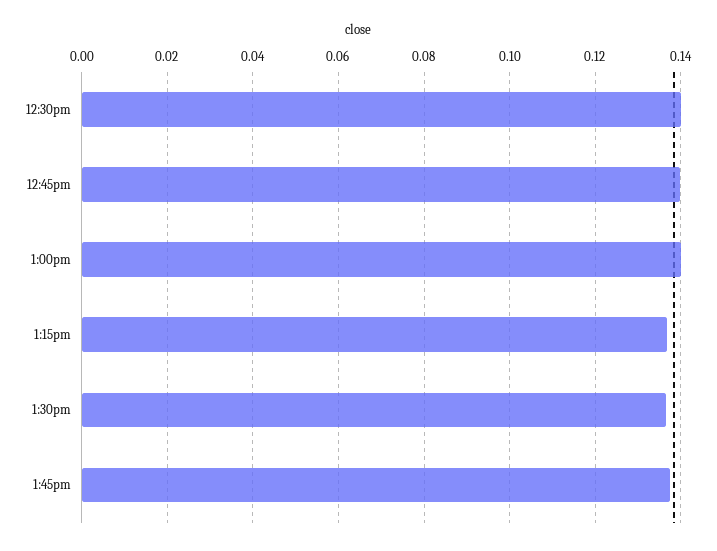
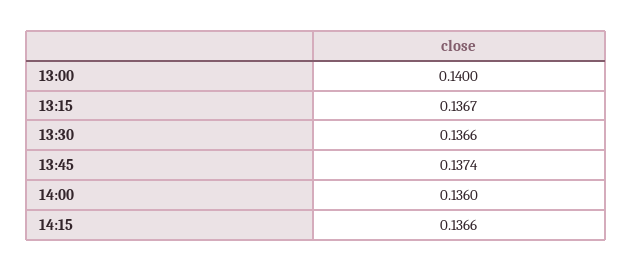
12:30pm: 0.14 -> none
12:45pm: 0.14 -> none
14:00: none -> 0.136
14:15: none -> 0.1366

